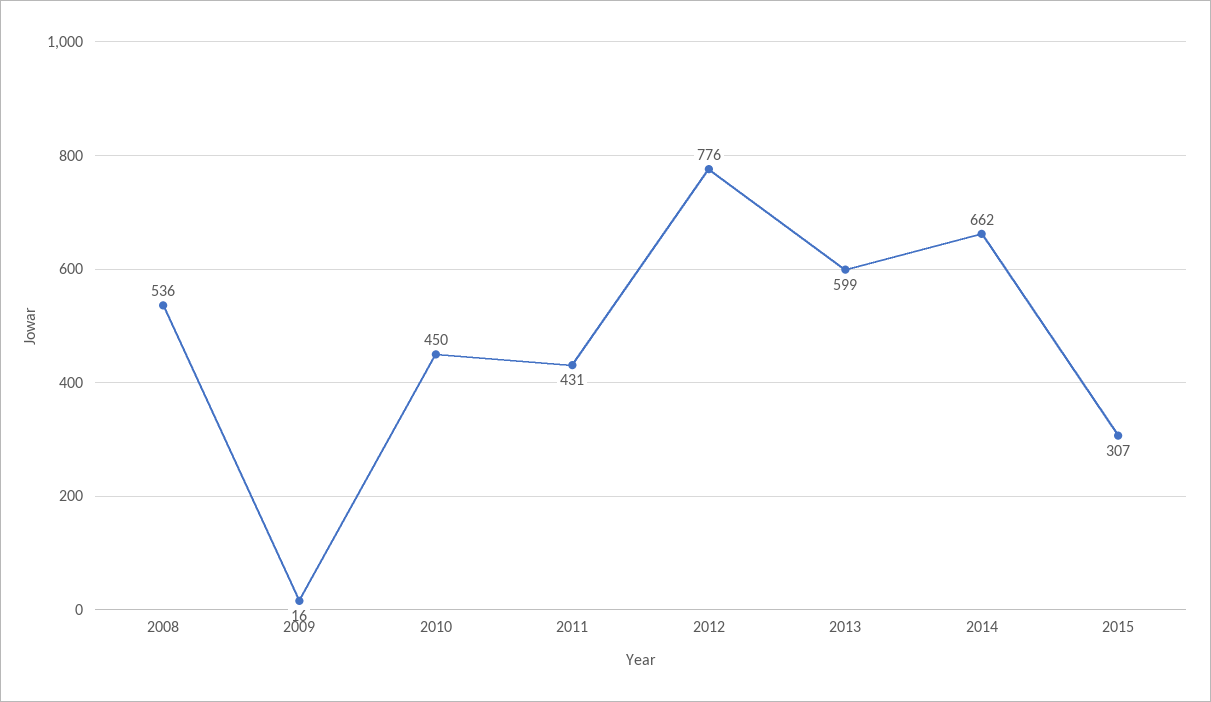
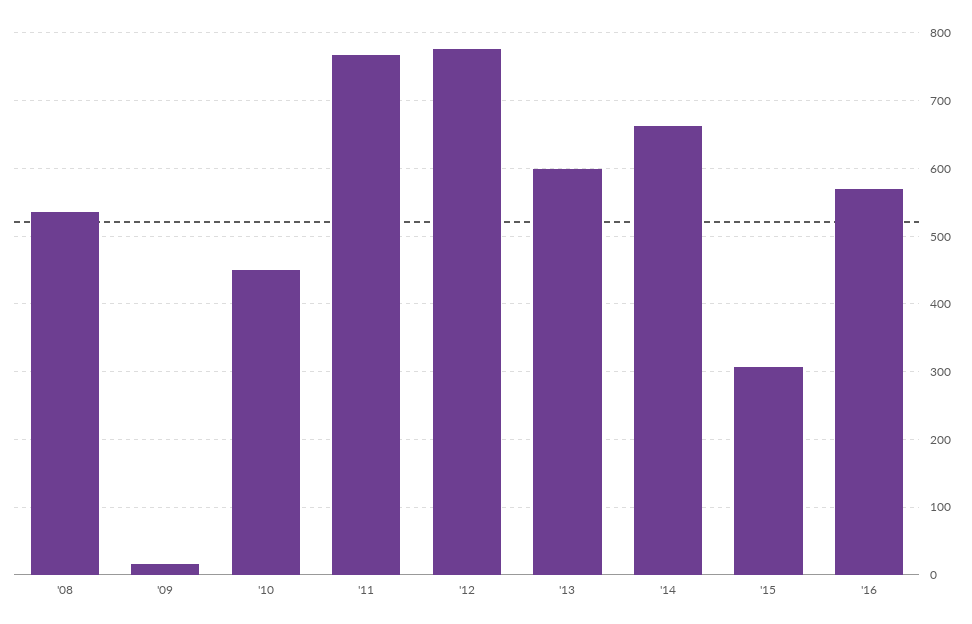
2011: 431 -> 770
'16: none -> 570

